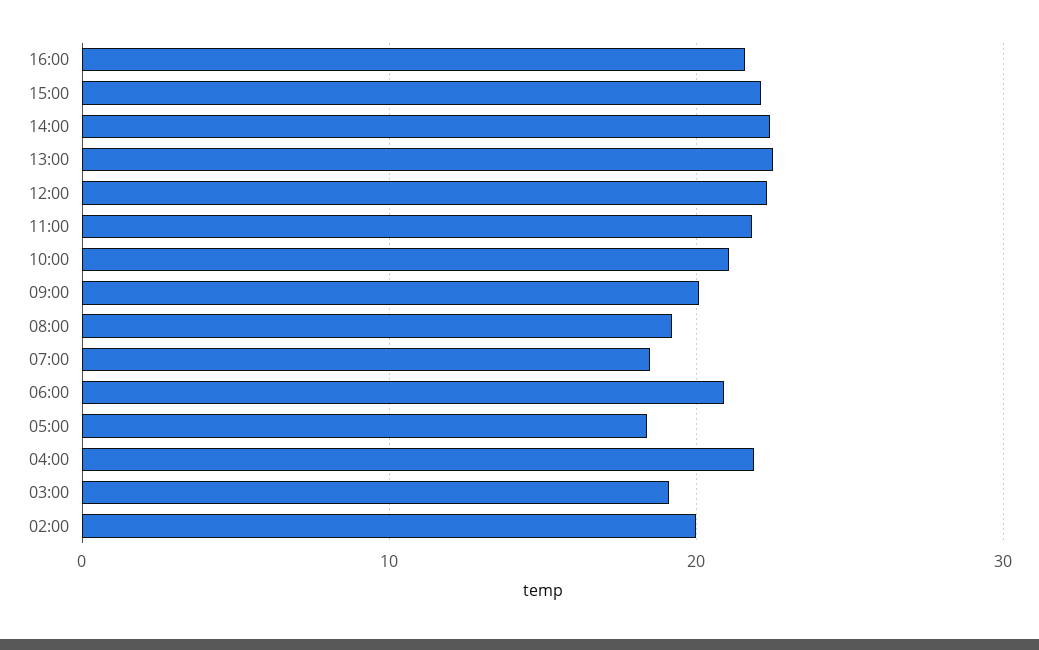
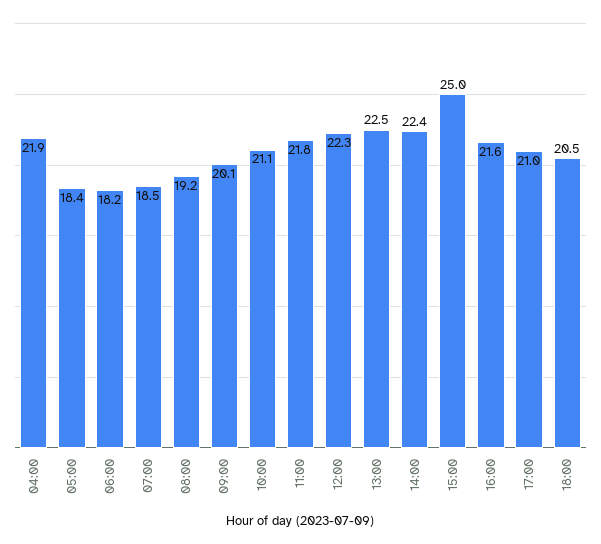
15:00: 22 -> 25
06:00: 21 -> 18.2
03:00: 19 -> none
02:00: 20 -> none
17:00: none -> 21
18:00: none -> 20.5

